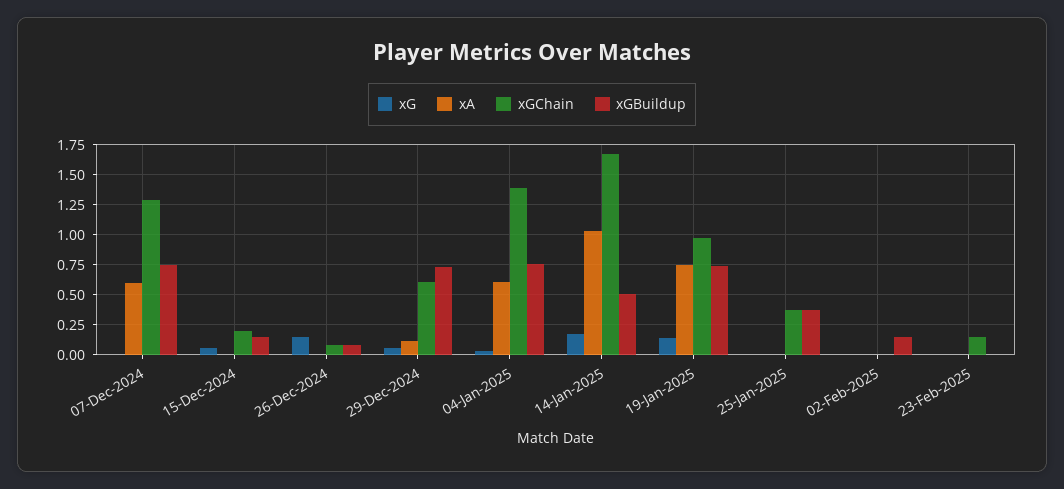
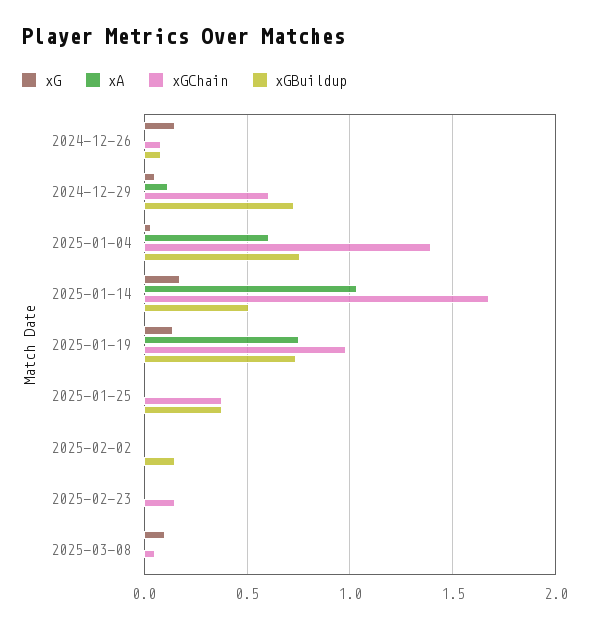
xG, 07-Dec-2024: 0 -> none
xA, 07-Dec-2024: 0.6 -> none
xGChain, 07-Dec-2024: 1.3 -> none
xGBuildup, 07-Dec-2024: 0.75 -> none
xG, 15-Dec-2024: 0.05 -> none
xA, 15-Dec-2024: 0 -> none
xGChain, 15-Dec-2024: 0.2 -> none
xGBuildup, 15-Dec-2024: 0.15 -> none
xG, 2025-03-08: none -> 0.1
xA, 2025-03-08: none -> 0
xGChain, 2025-03-08: none -> 0.05
xGBuildup, 2025-03-08: none -> 0

